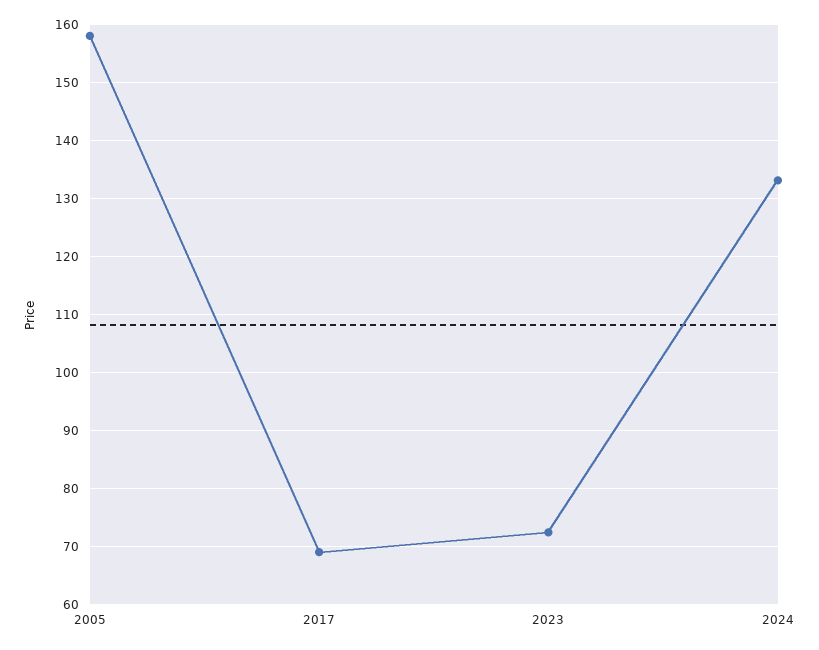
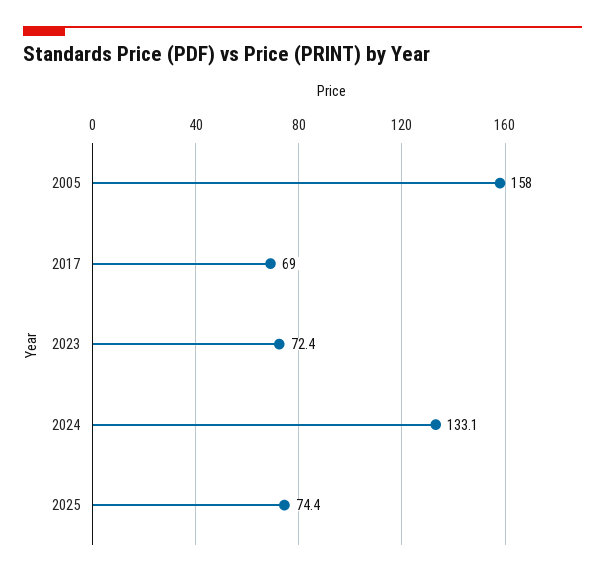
2025: none -> 74.4

